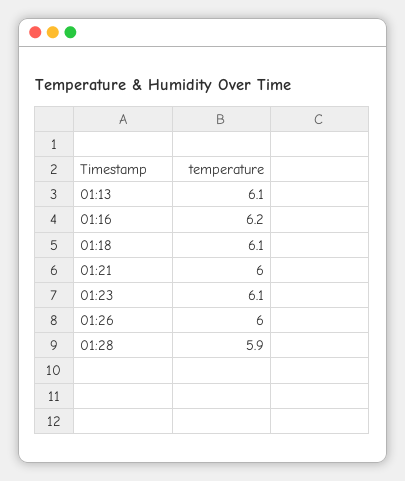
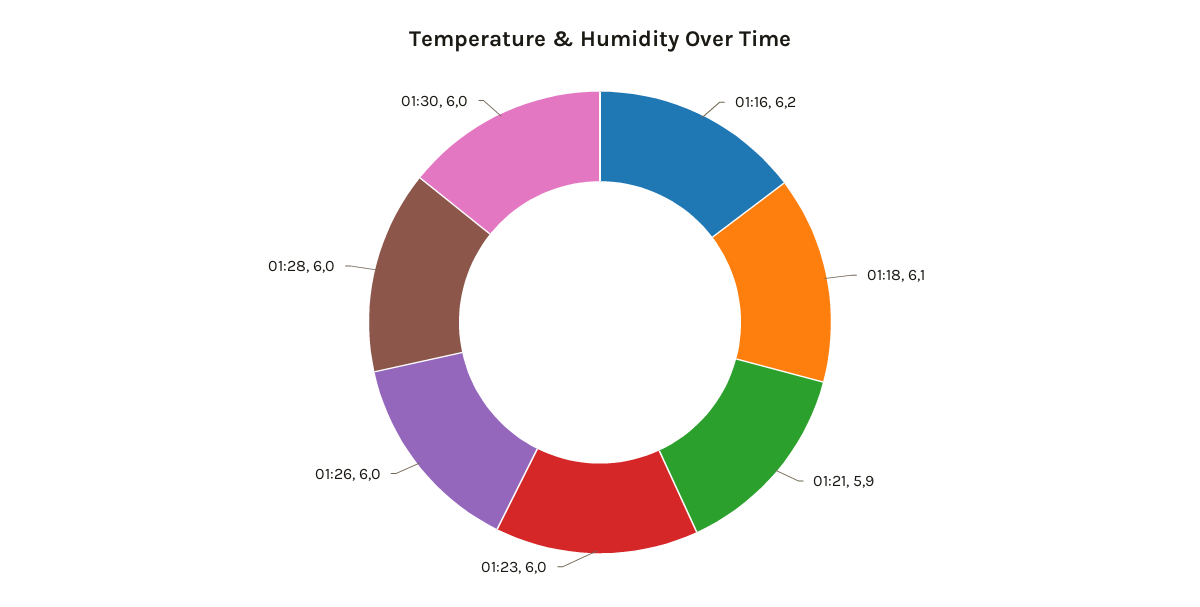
01:13: 6.1 -> none
01:21: 6 -> 5.9
01:23: 6.1 -> 6
01:28: 5.9 -> 6
01:30: none -> 6

